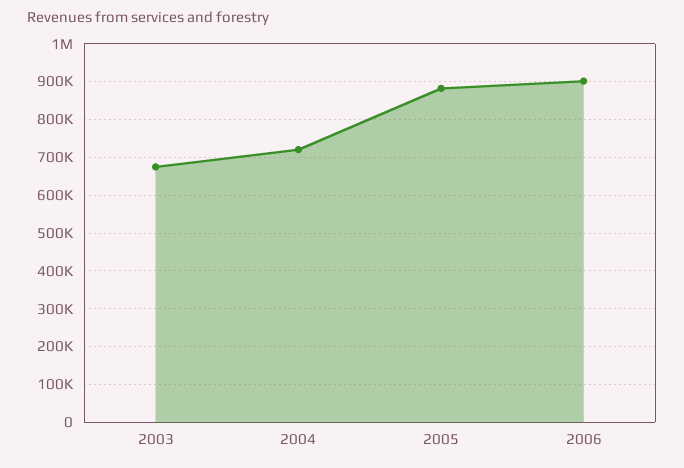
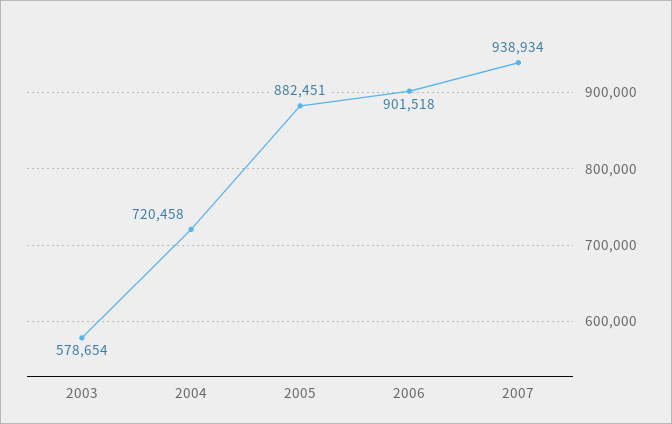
2003: 680000 -> 578654
2007: none -> 938934

